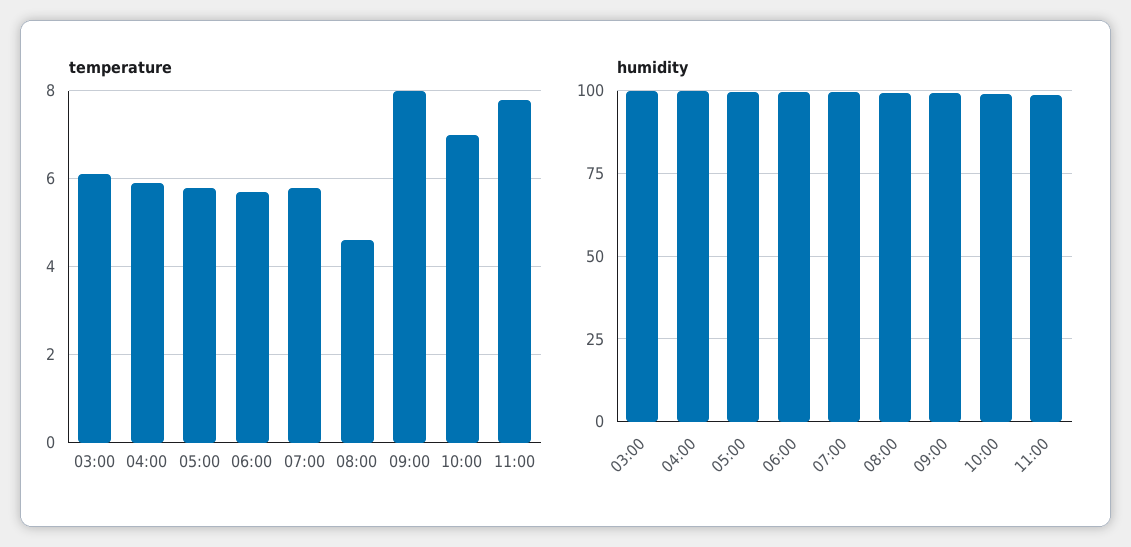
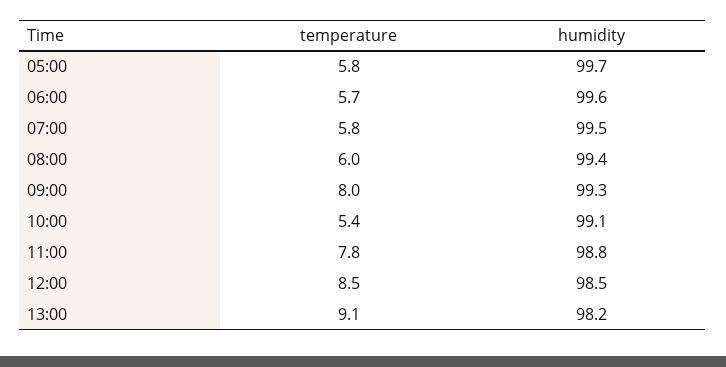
temperature, 03:00: 6 -> none
temperature, 04:00: 6 -> none
temperature, 08:00: 4.5 -> 6
temperature, 10:00: 7 -> 5.4
humidity, 03:00: 100 -> none
humidity, 04:00: 100 -> none
temperature, 12:00: none -> 8.5
humidity, 12:00: none -> 98.5
temperature, 13:00: none -> 9.1
humidity, 13:00: none -> 98.2

